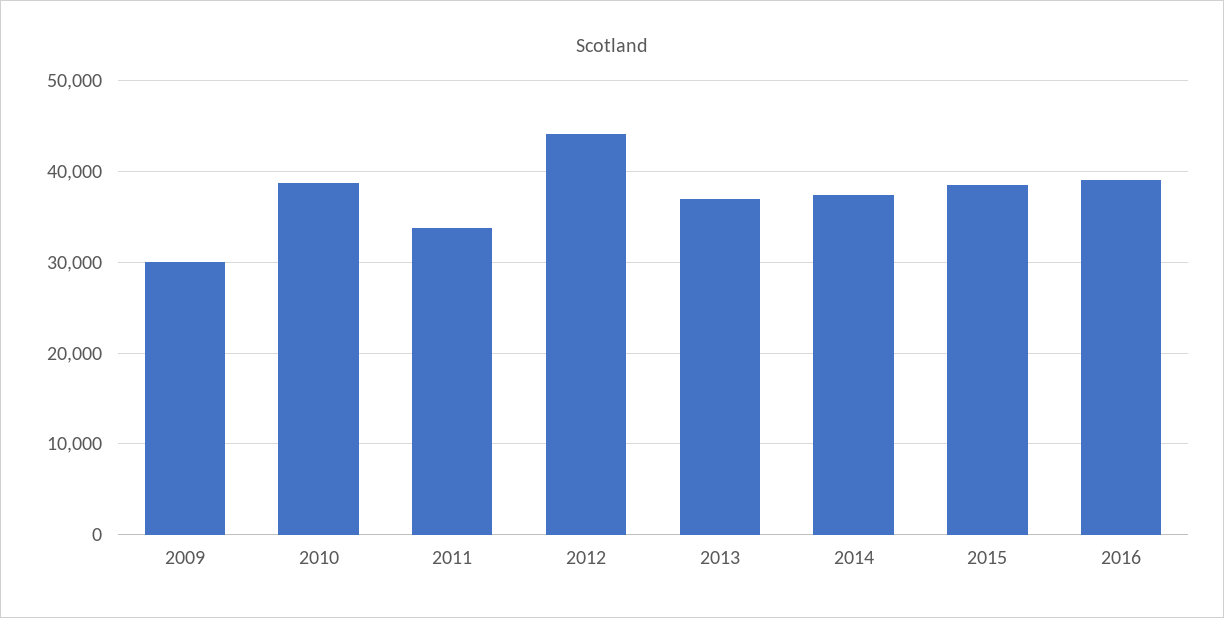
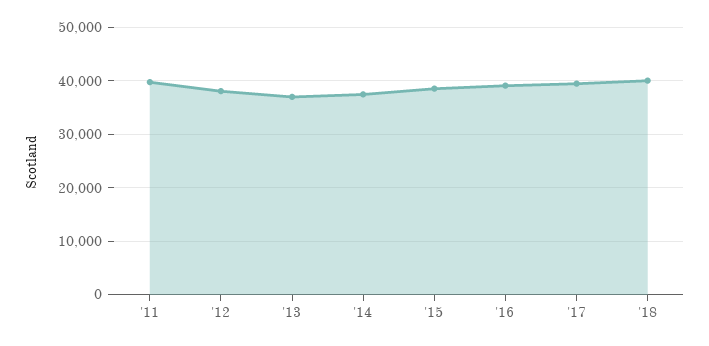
2009: 30000 -> none
2010: 39000 -> none
2011: 34000 -> 40000
2012: 44000 -> 38000
'17: none -> 40000
'18: none -> 40000

